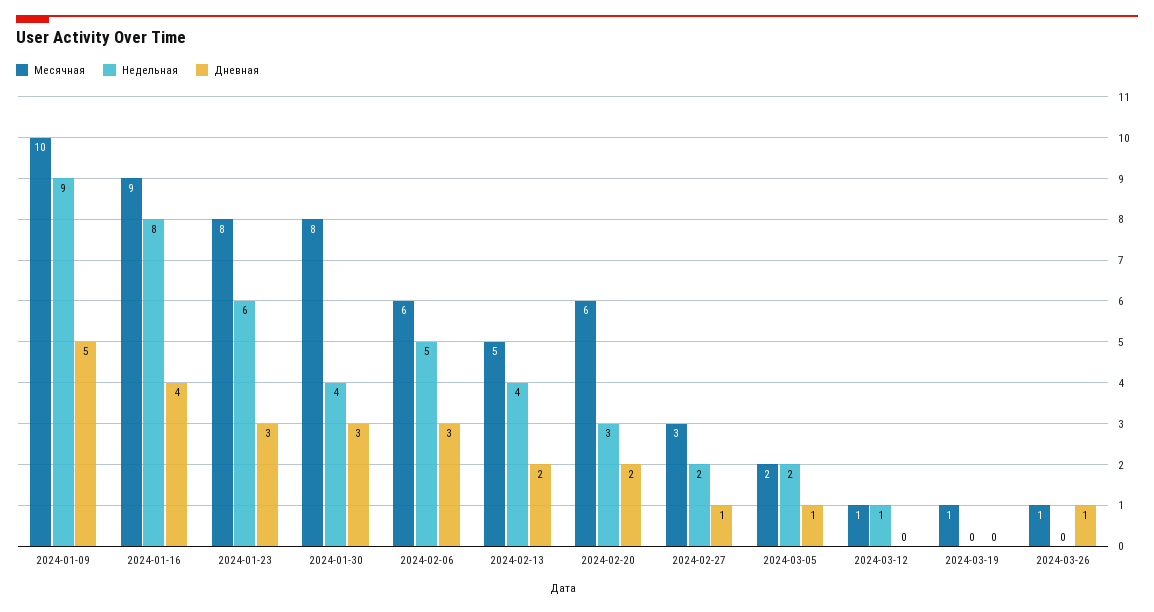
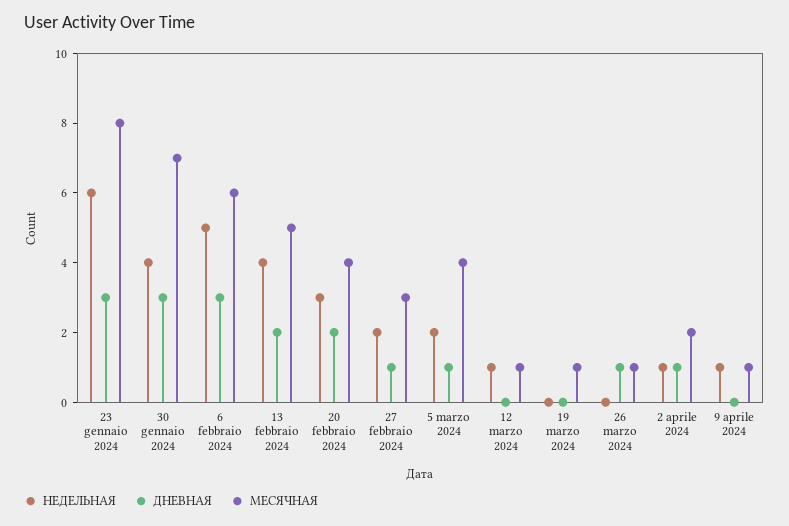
Месячная, 2024-01-09: 10 -> none
Недельная, 2024-01-09: 9 -> none
Дневная, 2024-01-09: 5 -> none
Месячная, 2024-01-16: 9 -> none
Недельная, 2024-01-16: 8 -> none
Дневная, 2024-01-16: 4 -> none
Месячная, 2024-01-30: 8 -> 7
Месячная, 2024-02-20: 6 -> 4
Месячная, 2024-03-05: 2 -> 4
Недельная, 2 aprile 2024: none -> 1
Дневная, 2 aprile 2024: none -> 1
Месячная, 2 aprile 2024: none -> 2
Недельная, 9 aprile 2024: none -> 1
Дневная, 9 aprile 2024: none -> 0
Месячная, 9 aprile 2024: none -> 1

